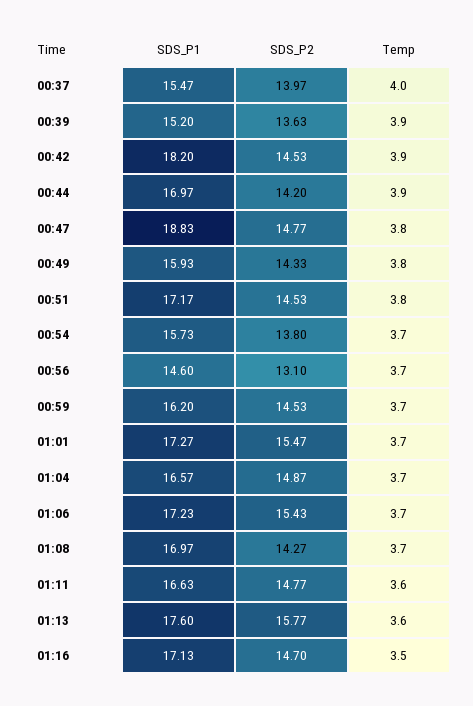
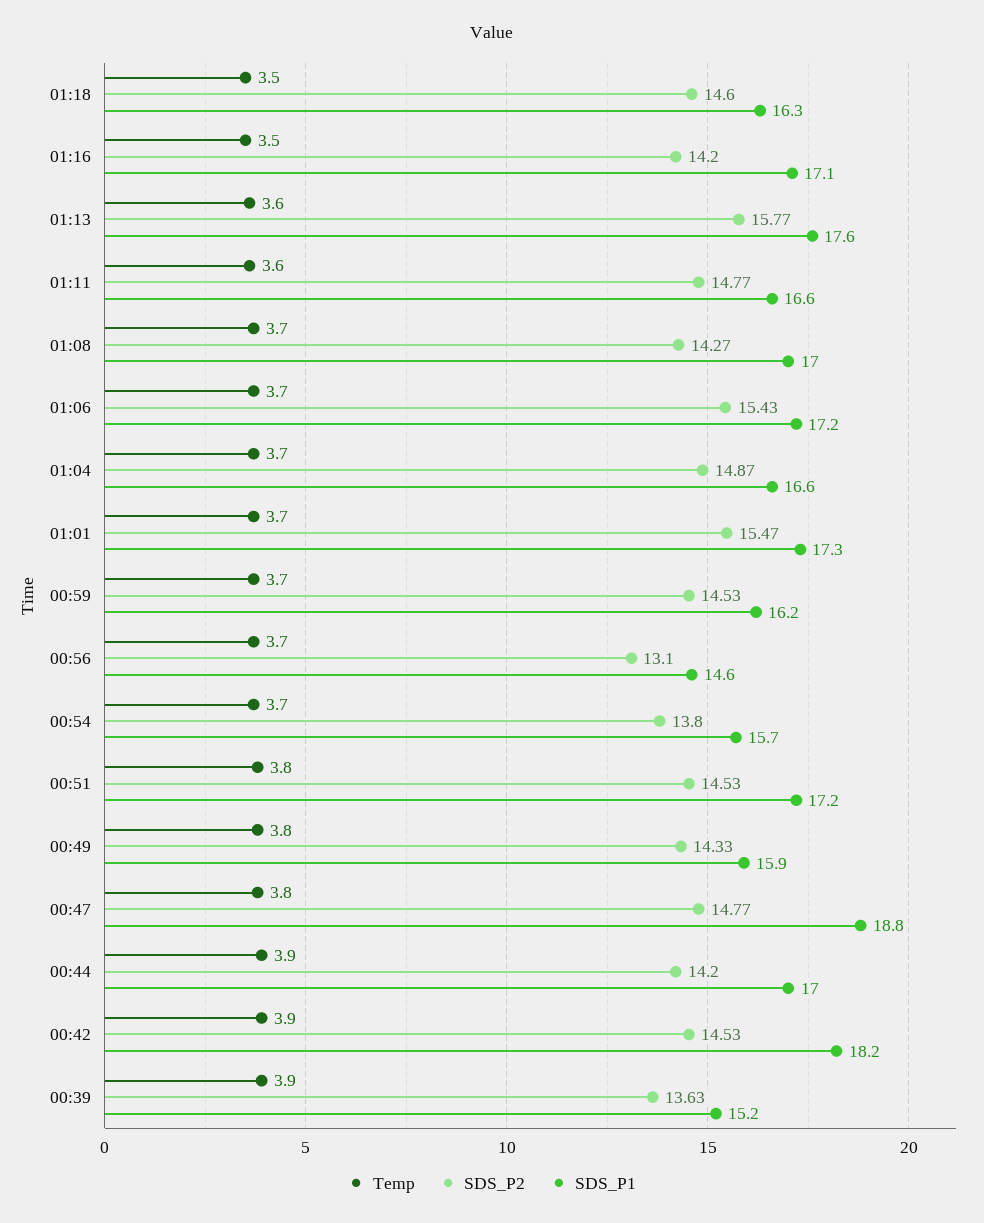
SDS_P1, 00:37: 15.47 -> none
SDS_P2, 00:37: 13.97 -> none
Temp, 00:37: 4 -> none
SDS_P2, 01:16: 14.7 -> 14.2
Temp, 01:18: none -> 3.5
SDS_P2, 01:18: none -> 14.6
SDS_P1, 01:18: none -> 16.3

